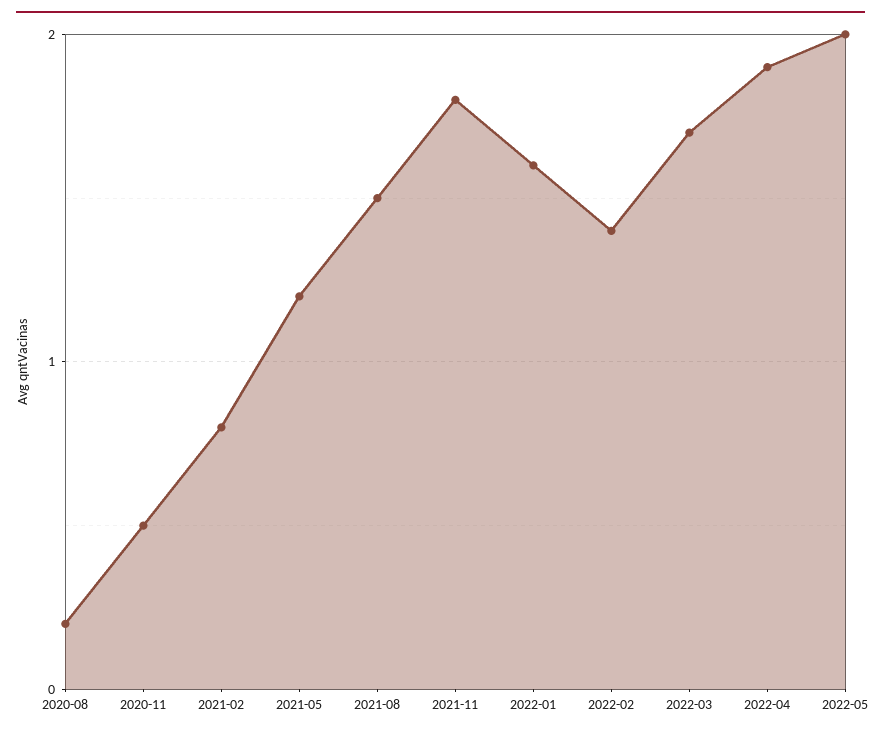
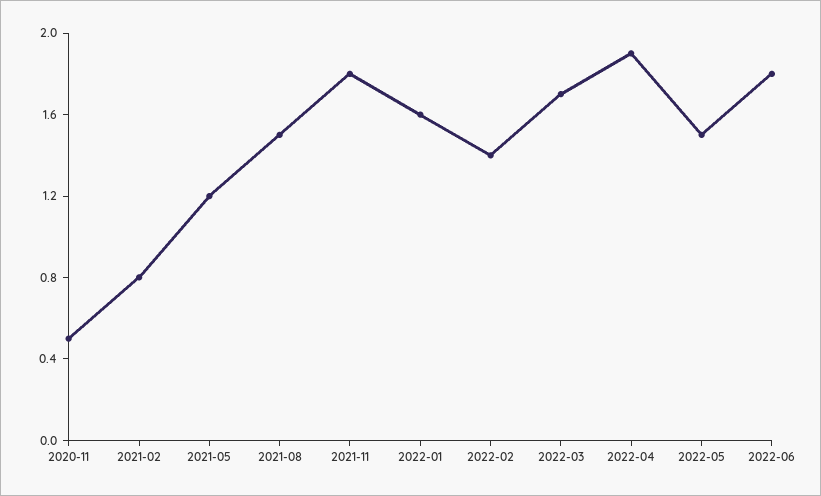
2020-08: 0.2 -> none
2022-05: 2 -> 1.5
2022-06: none -> 1.8

